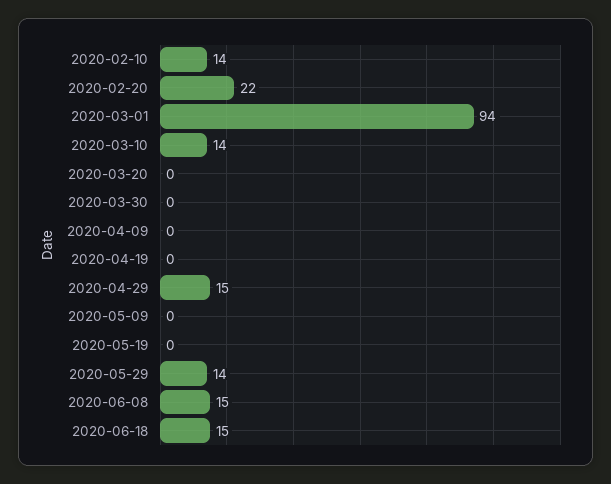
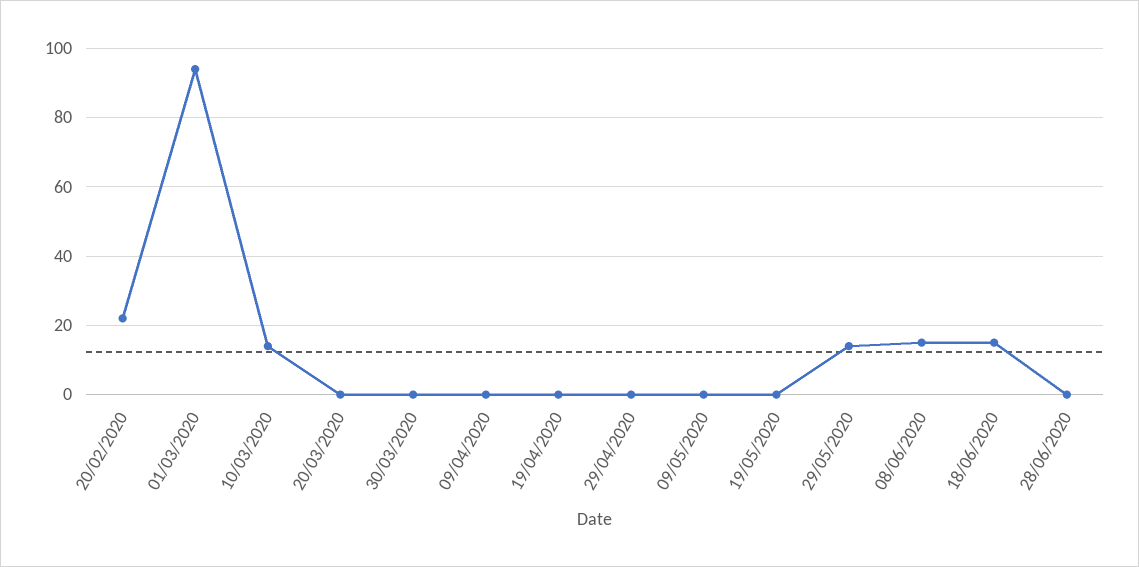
2020-02-10: 14 -> none
2020-04-29: 15 -> 0
28/06/2020: none -> 0

